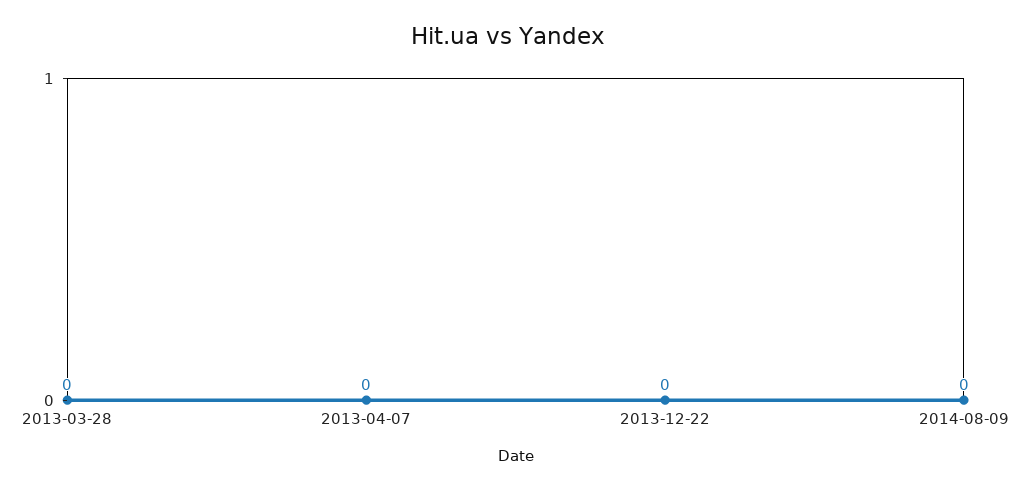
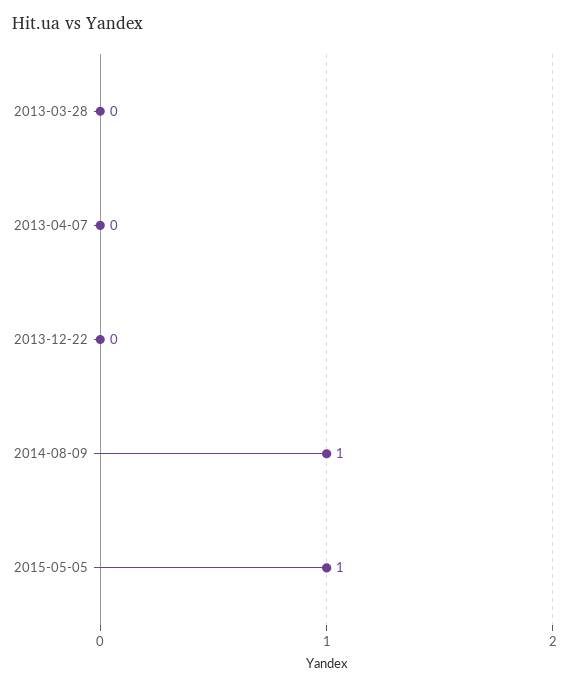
2014-08-09: 0 -> 1
2015-05-05: none -> 1

